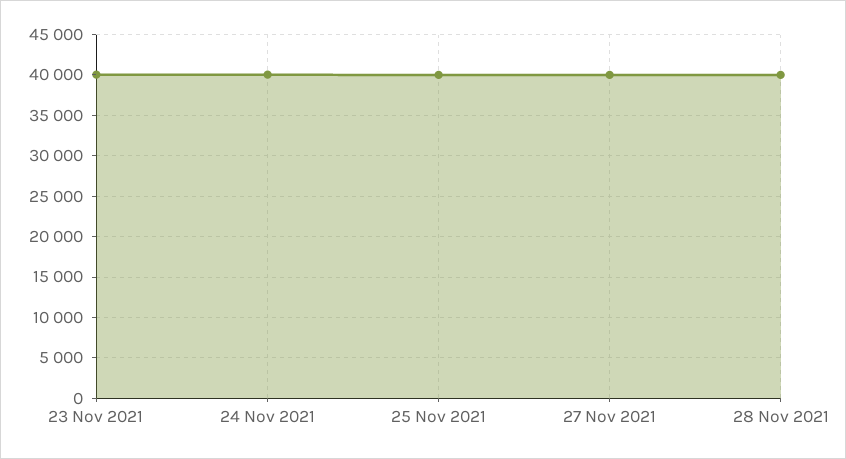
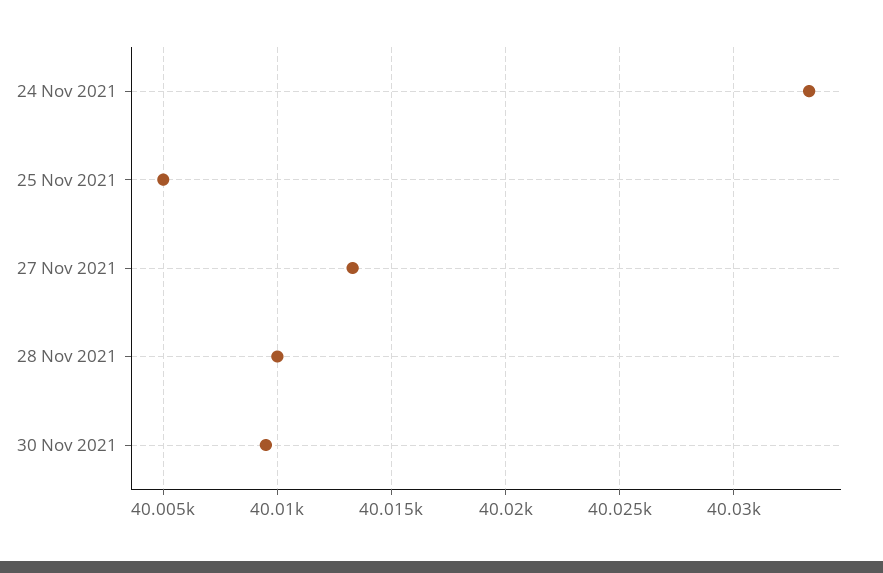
23 Nov 2021: 40000 -> none
30 Nov 2021: none -> 40009.5

